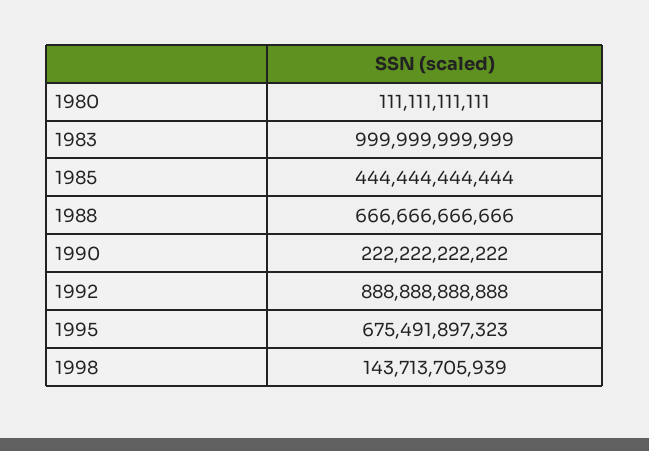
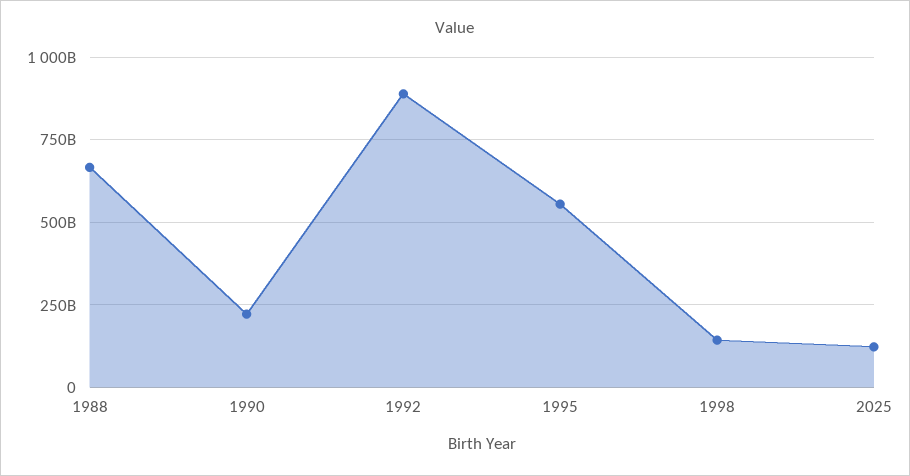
1980: 111111111111 -> none
1983: 999999999999 -> none
1985: 444444444444 -> none
1995: 675491897323 -> 550000000000
2025: none -> 125000000000

